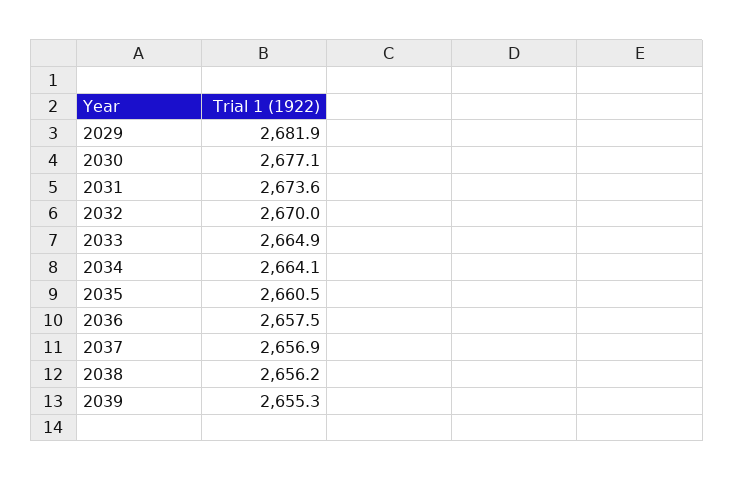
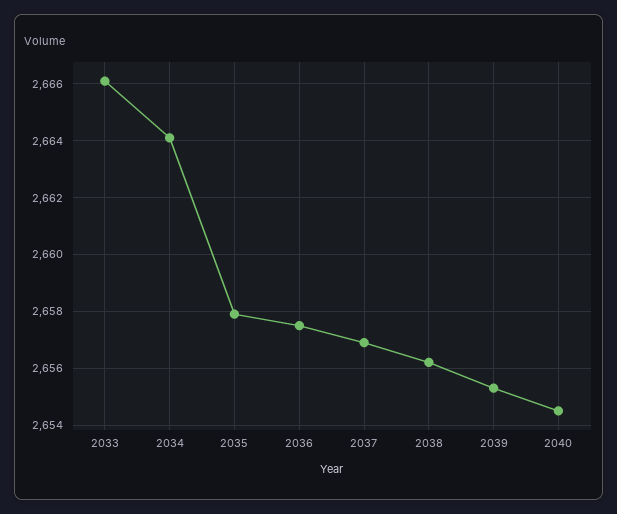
2029: 2681.9 -> none
2030: 2677.1 -> none
2031: 2673.6 -> none
2032: 2670 -> none
2033: 2664.9 -> 2666
2035: 2660.5 -> 2658
2040: none -> 2654.5

